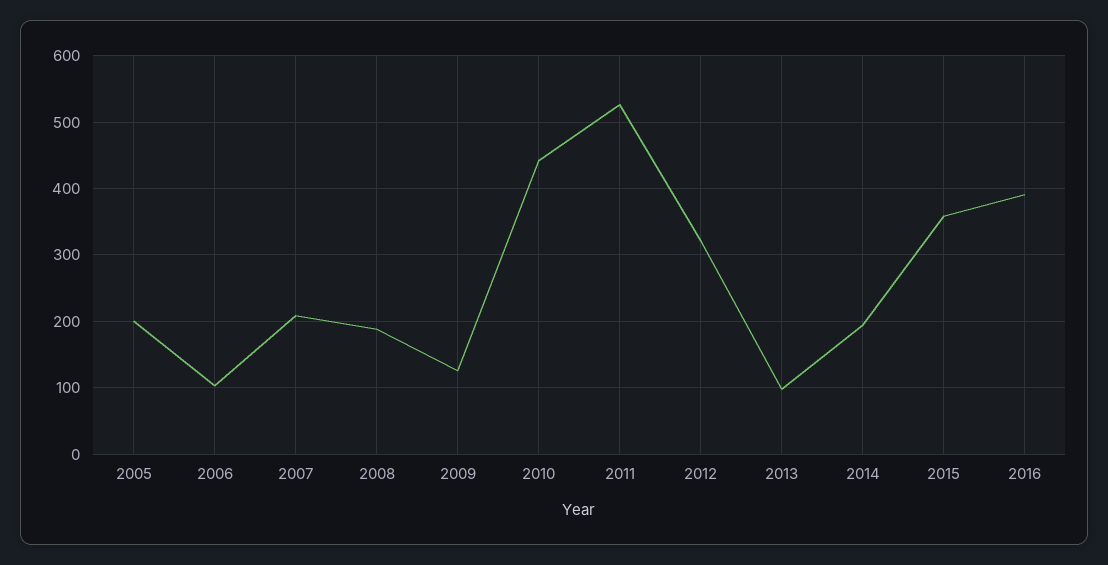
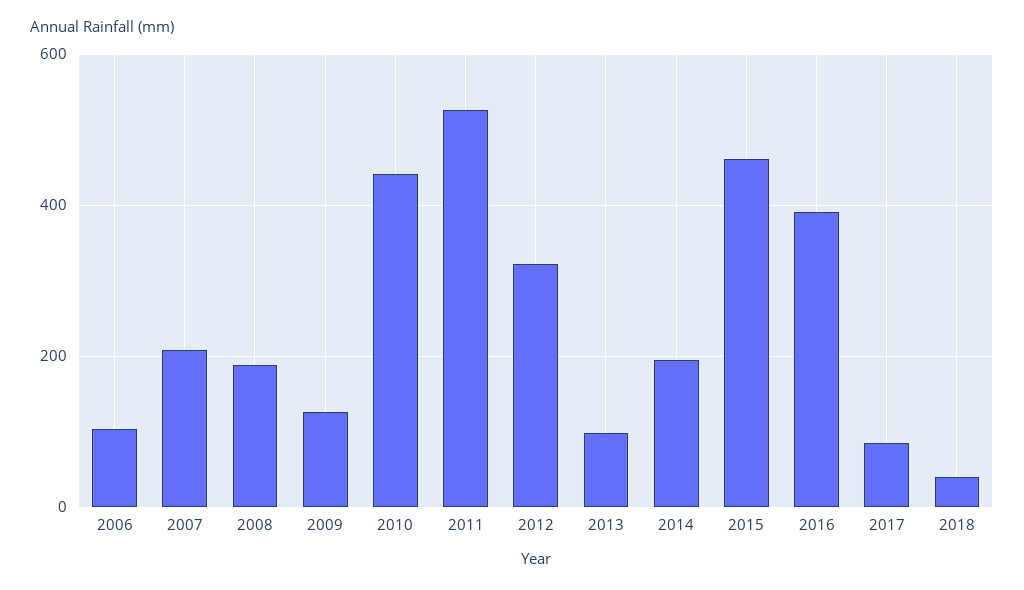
2005: 200 -> none
2015: 360 -> 460
2017: none -> 80
2018: none -> 40

